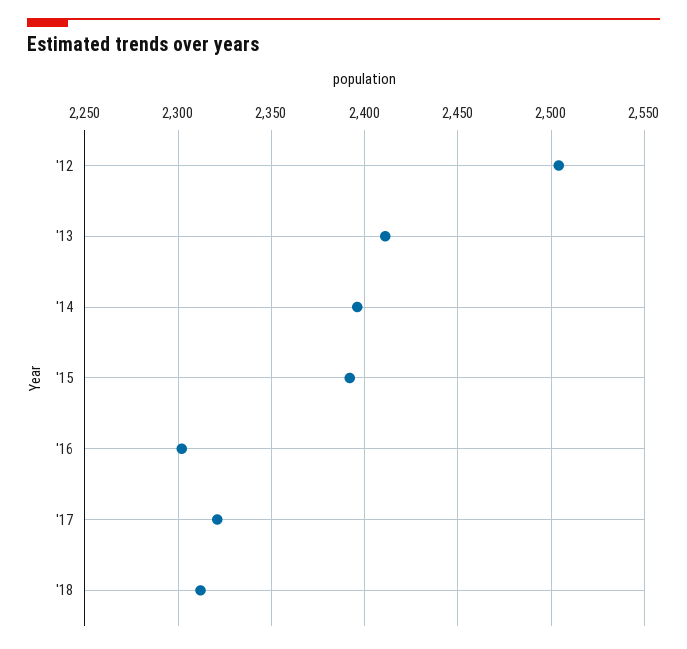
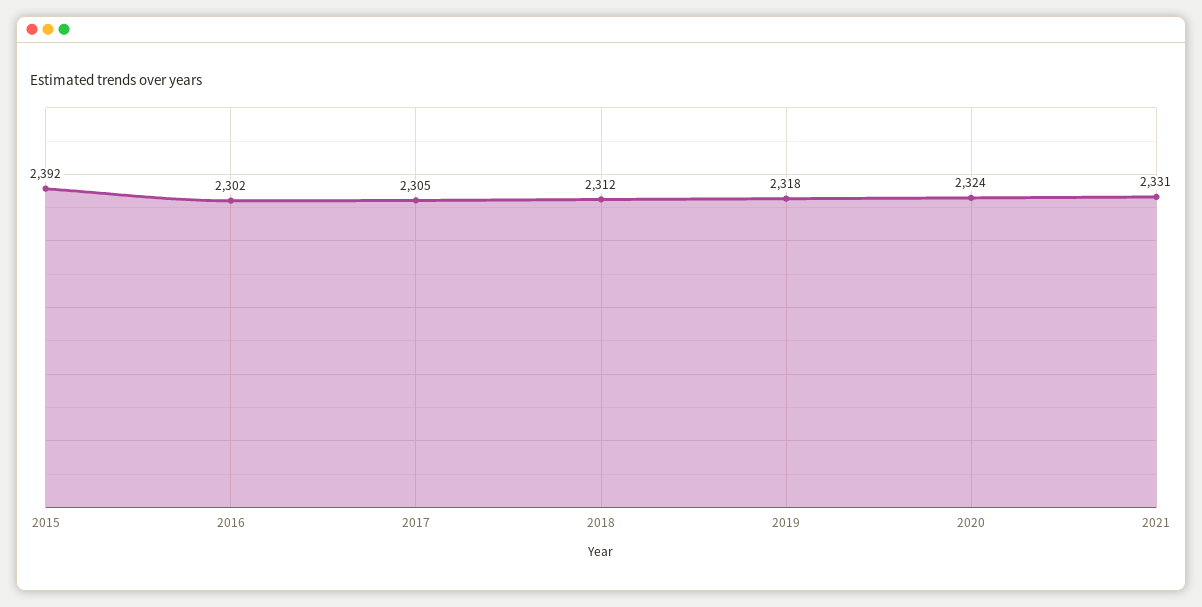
'12: 2505 -> none
'13: 2410 -> none
'14: 2395 -> none
'17: 2320 -> 2305
2019: none -> 2318
2020: none -> 2324
2021: none -> 2331

